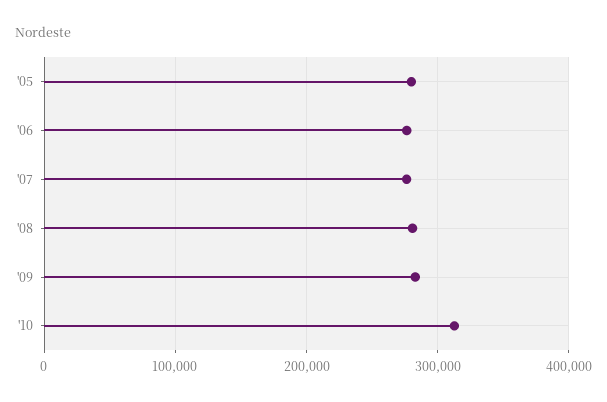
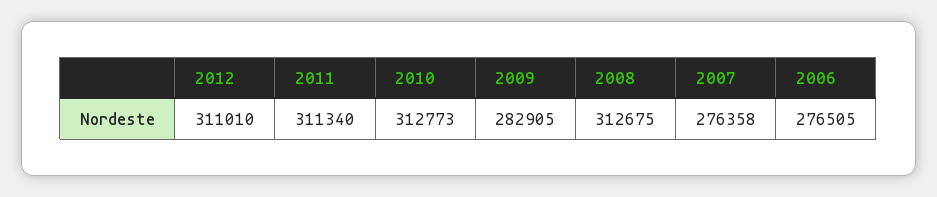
'05: 280000 -> none
'08: 280000 -> 312675
2012: none -> 311010
2011: none -> 311340

